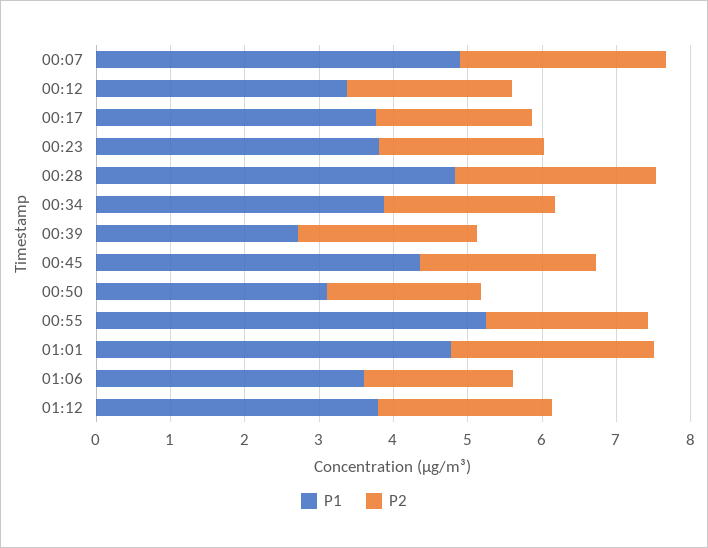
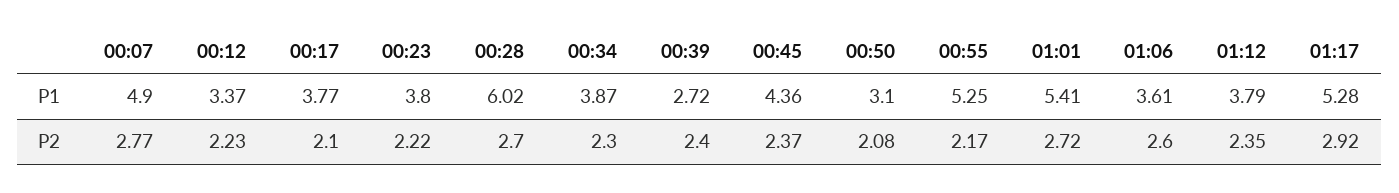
P1, 00:28: 4.8 -> 6.02
P1, 01:01: 4.8 -> 5.41
P2, 01:06: 2 -> 2.6
P1, 01:17: none -> 5.28
P2, 01:17: none -> 2.92

